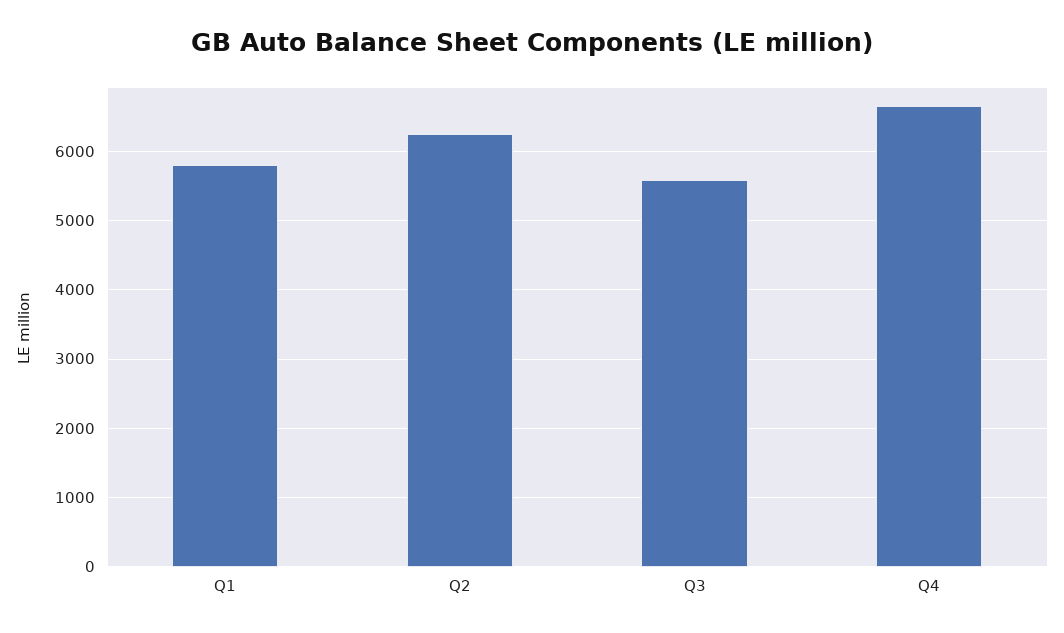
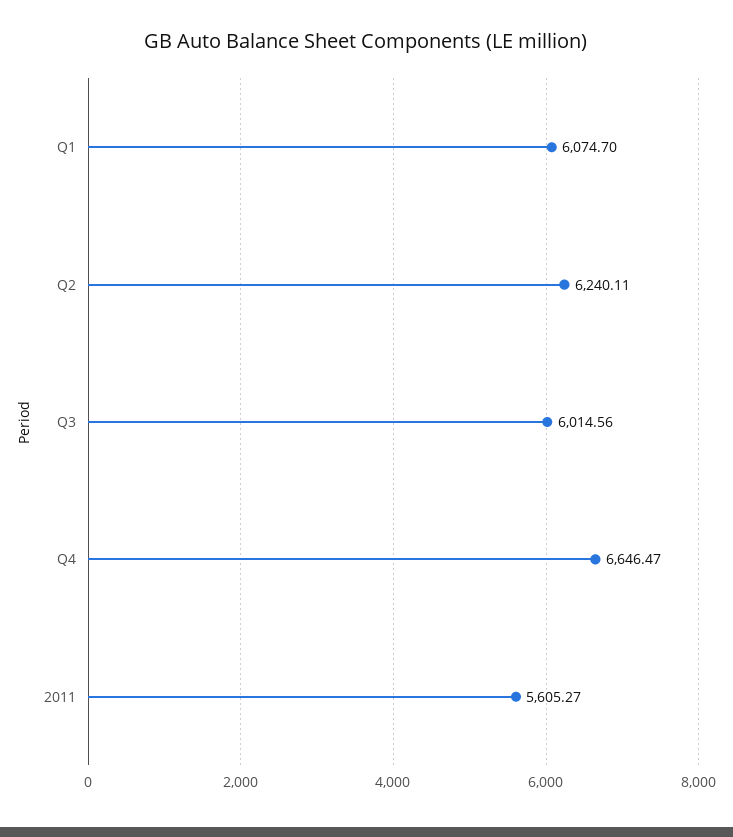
Q1: 5800 -> 6074.7
Q3: 5600 -> 6014.56
2011: none -> 5605.27

